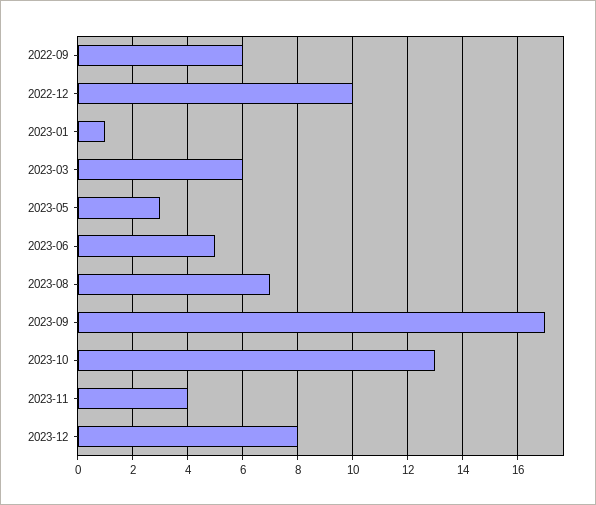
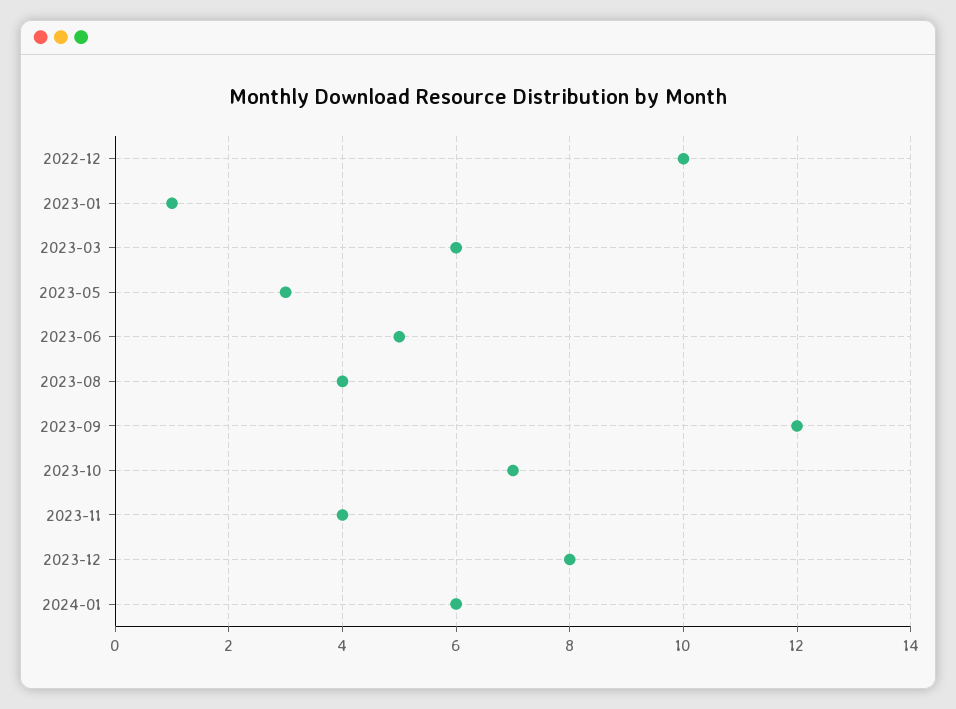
2022-09: 6 -> none
2023-08: 7 -> 4
2023-09: 17 -> 12
2023-10: 13 -> 7
2024-01: none -> 6

